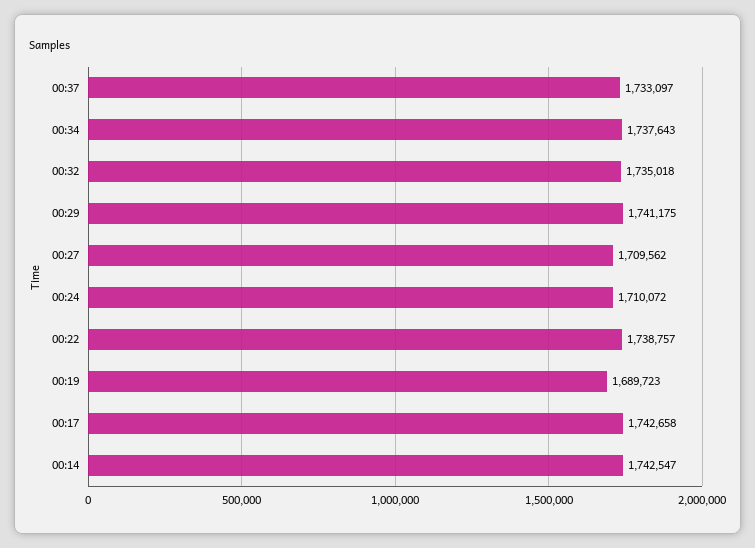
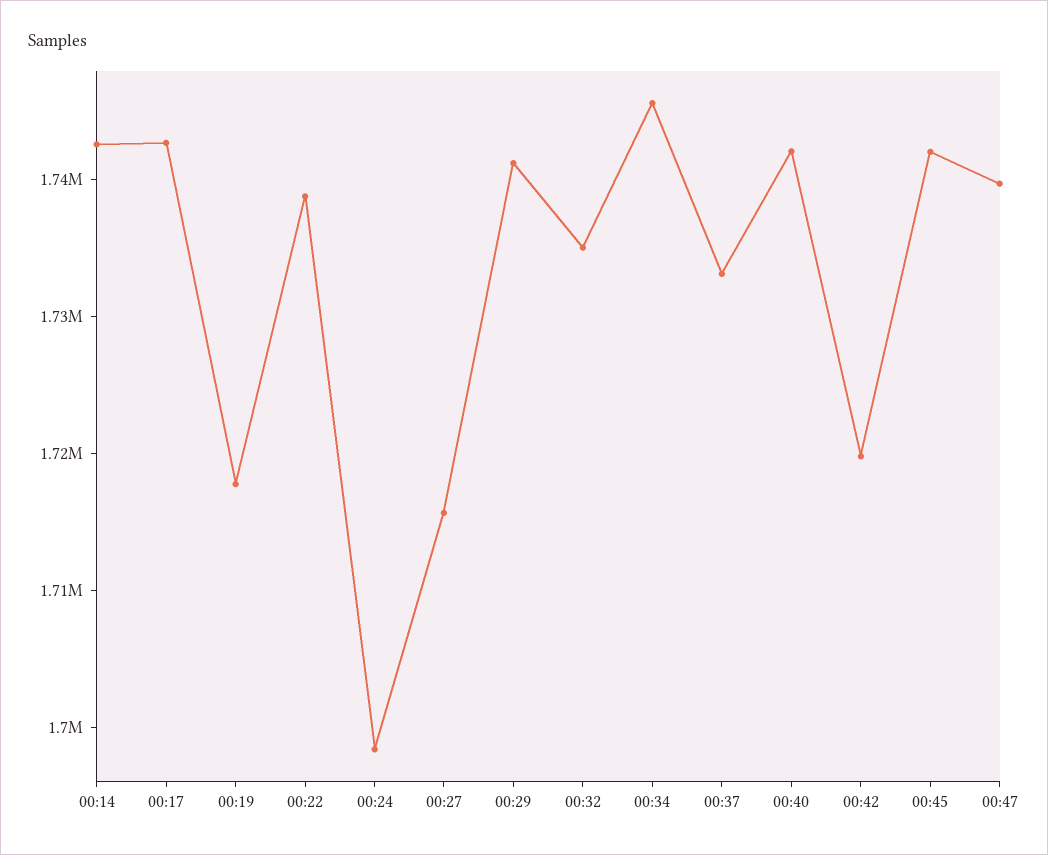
00:34: 1737643 -> 1746000
00:27: 1709562 -> 1716000
00:24: 1710072 -> 1698000
00:19: 1689723 -> 1718000
00:40: none -> 1742000
00:42: none -> 1720000
00:45: none -> 1742000
00:47: none -> 1740000

